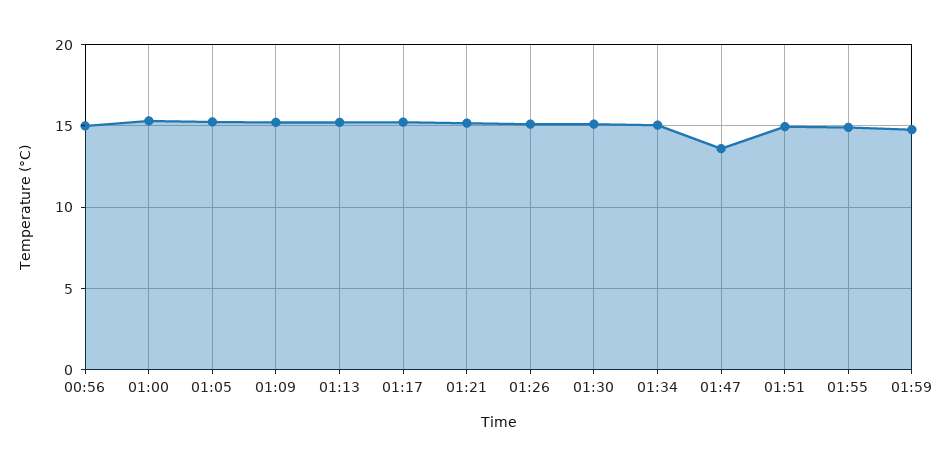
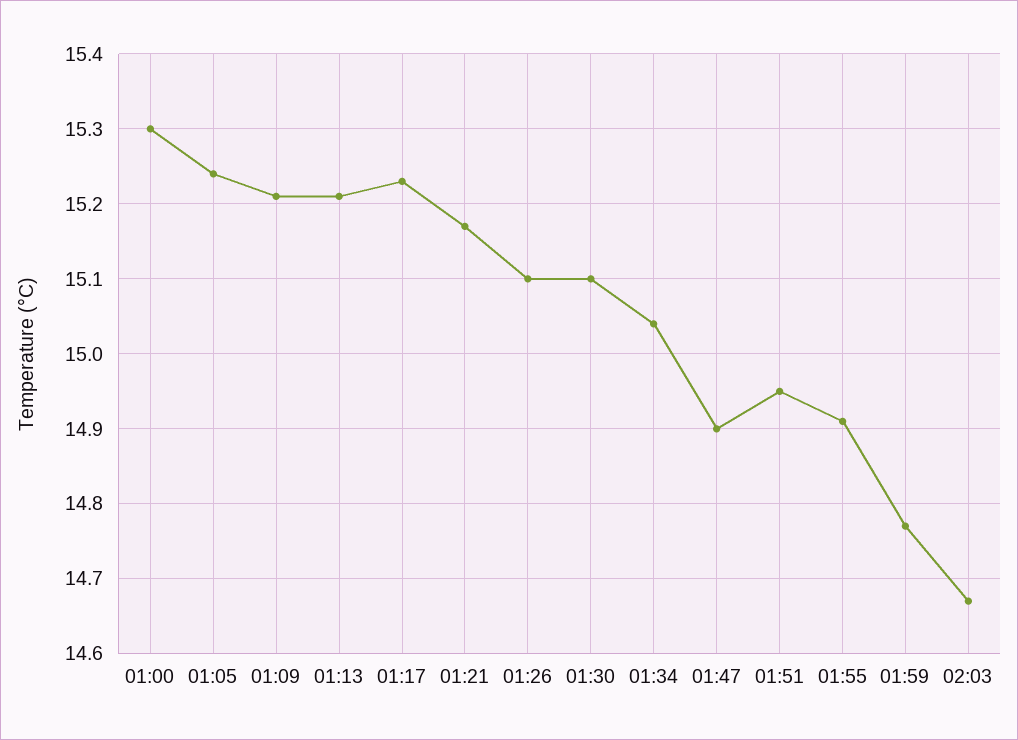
00:56: 15 -> none
01:47: 13.5 -> 14.9
02:03: none -> 14.67

